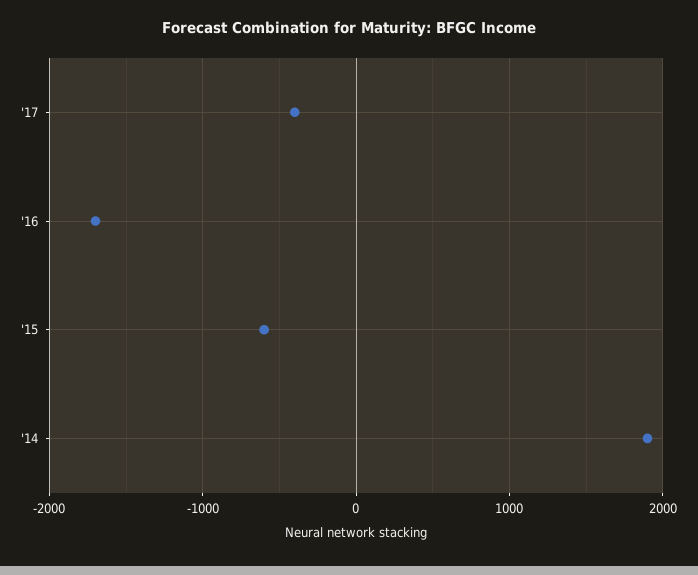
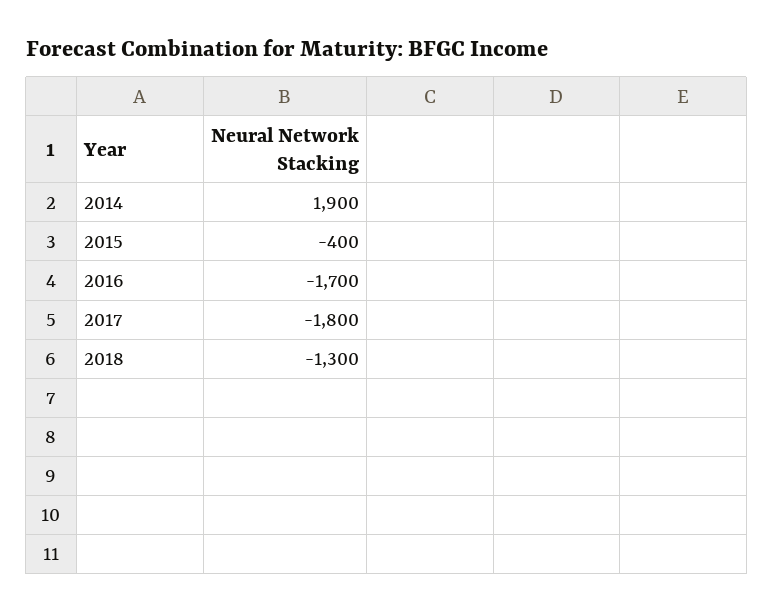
'17: -400 -> -1800
'15: -600 -> -400
2018: none -> -1300

